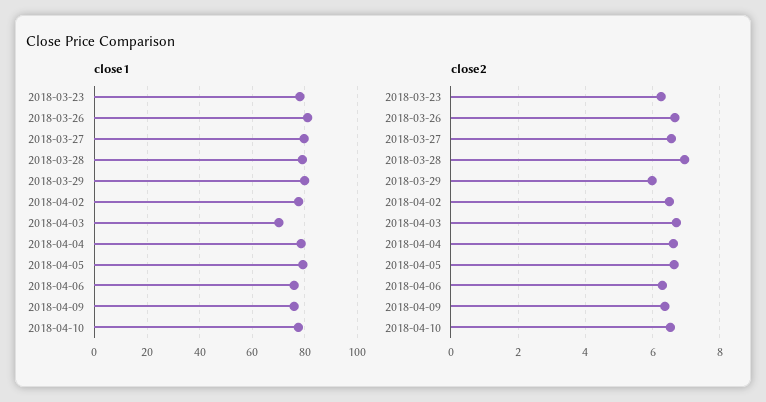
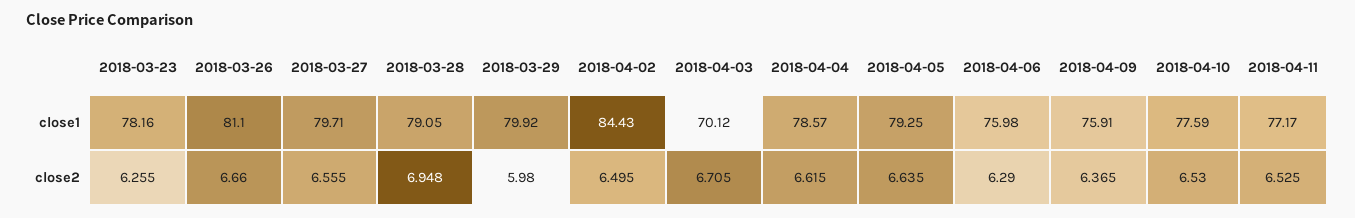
close1, 2018-04-02: 77.5 -> 84.43
close1, 2018-04-11: none -> 77.17
close2, 2018-04-11: none -> 6.525

